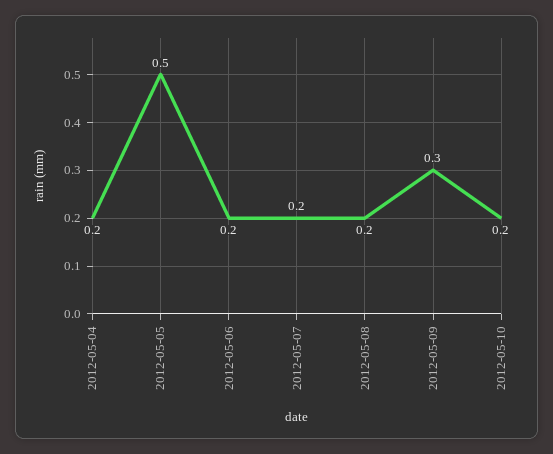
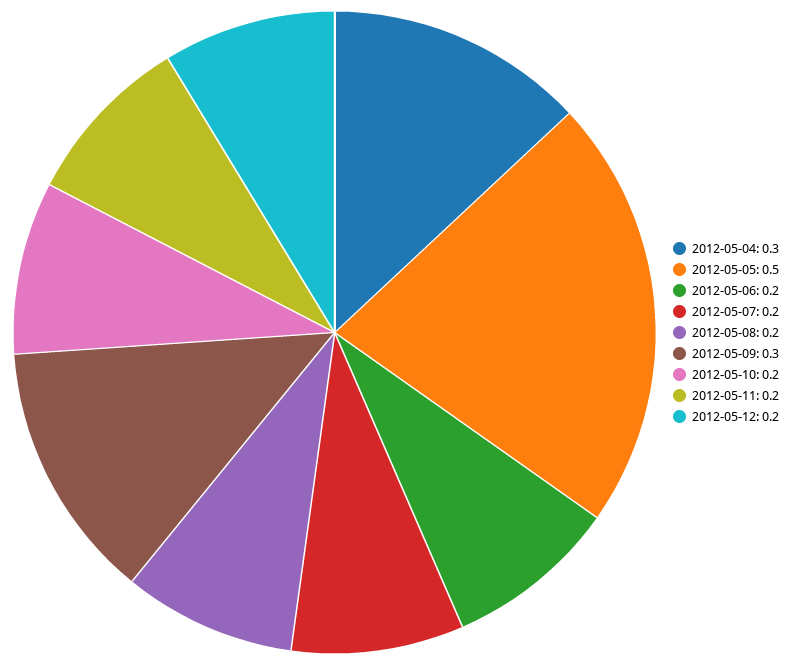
2012-05-04: 0.2 -> 0.3
2012-05-11: none -> 0.2
2012-05-12: none -> 0.2

